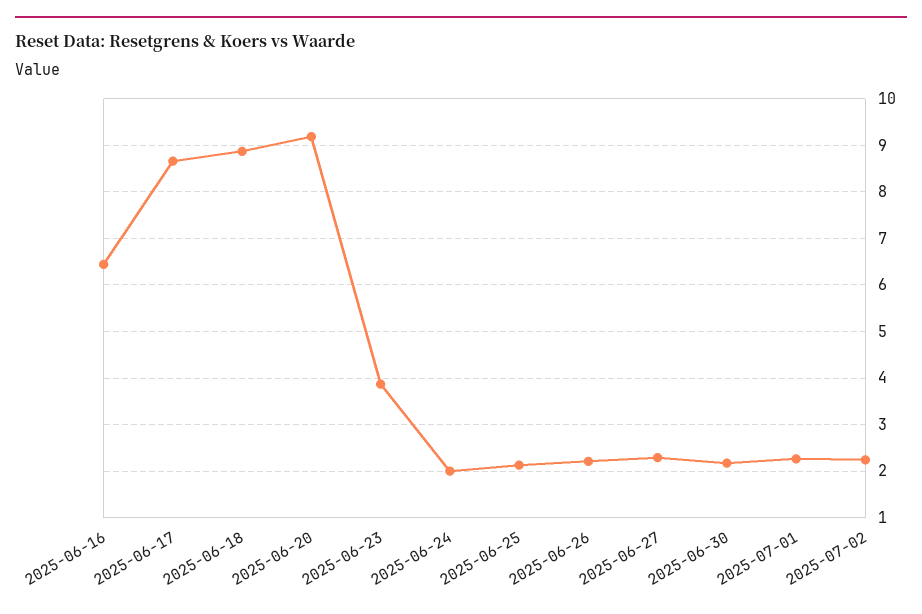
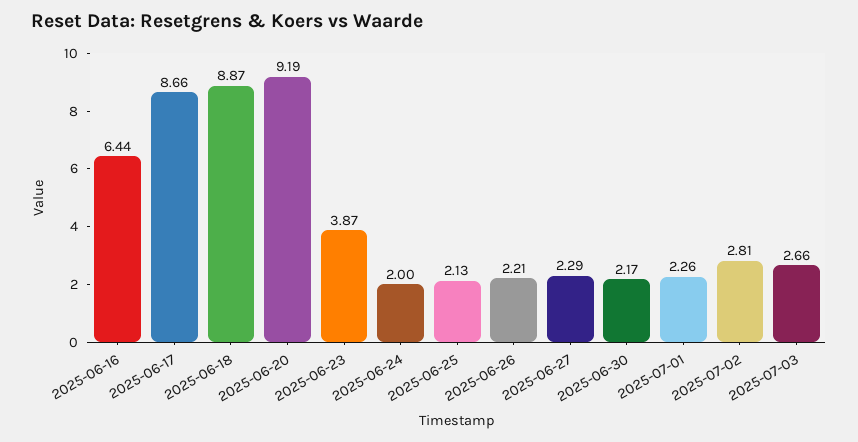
2025-07-02: 2.2 -> 2.81
2025-07-03: none -> 2.66

